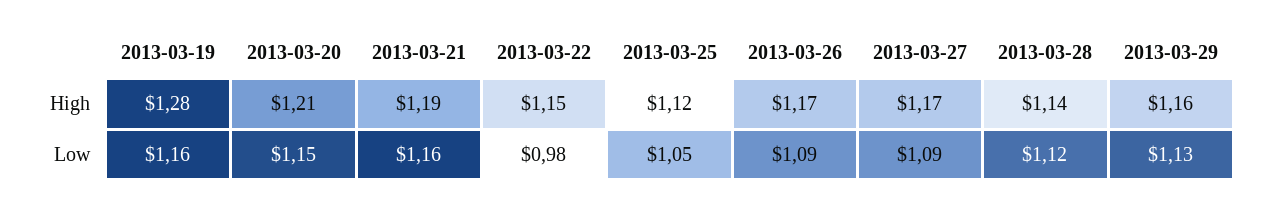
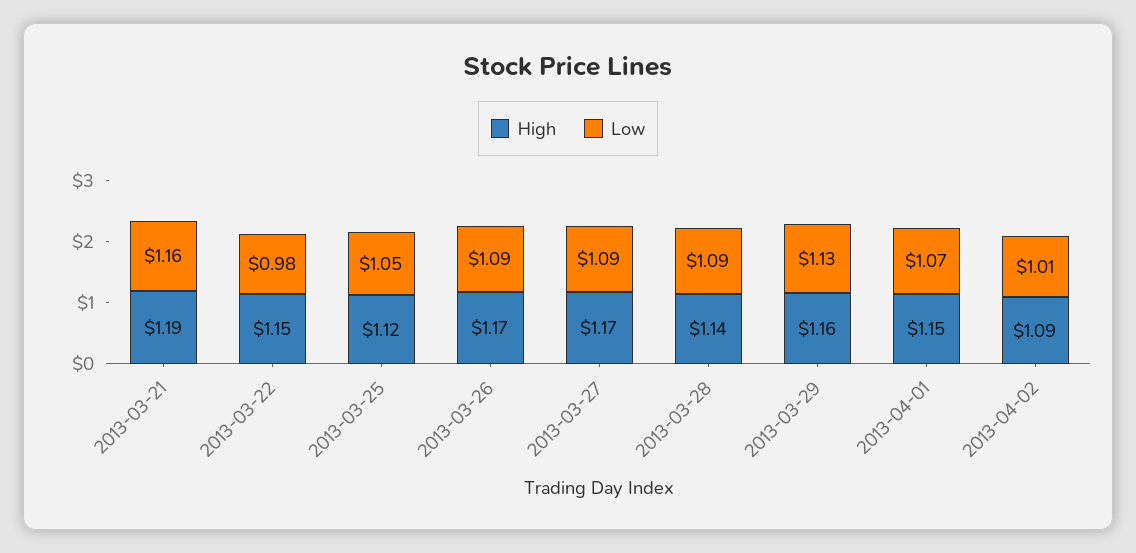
High, 2013-03-19: 1.28 -> none
High, 2013-03-20: 1.21 -> none
Low, 2013-03-19: 1.16 -> none
Low, 2013-03-20: 1.15 -> none
Low, 2013-03-28: 1.12 -> 1.09
High, 2013-04-01: none -> 1.15
Low, 2013-04-01: none -> 1.07
High, 2013-04-02: none -> 1.09
Low, 2013-04-02: none -> 1.01

